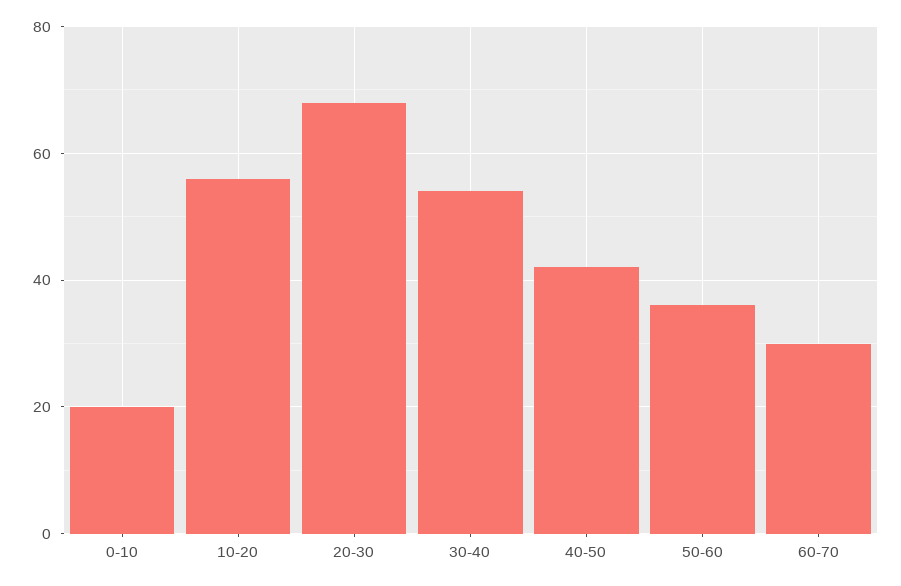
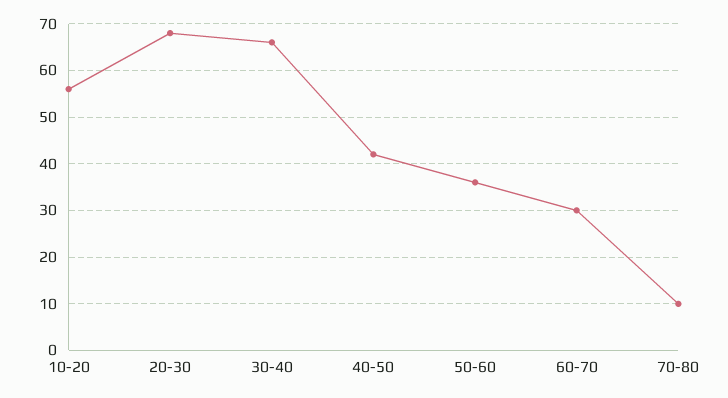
0-10: 20 -> none
30-40: 55 -> 65
70-80: none -> 10

